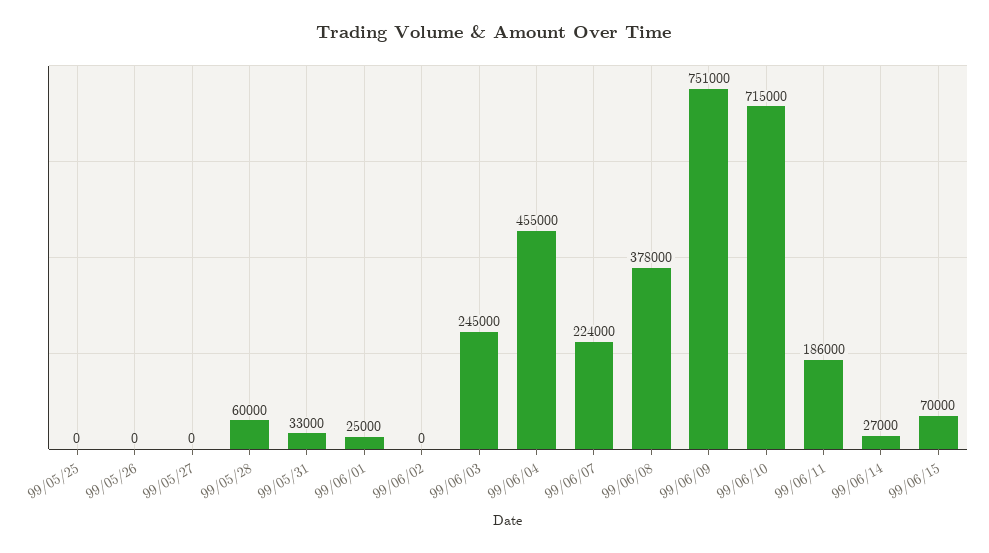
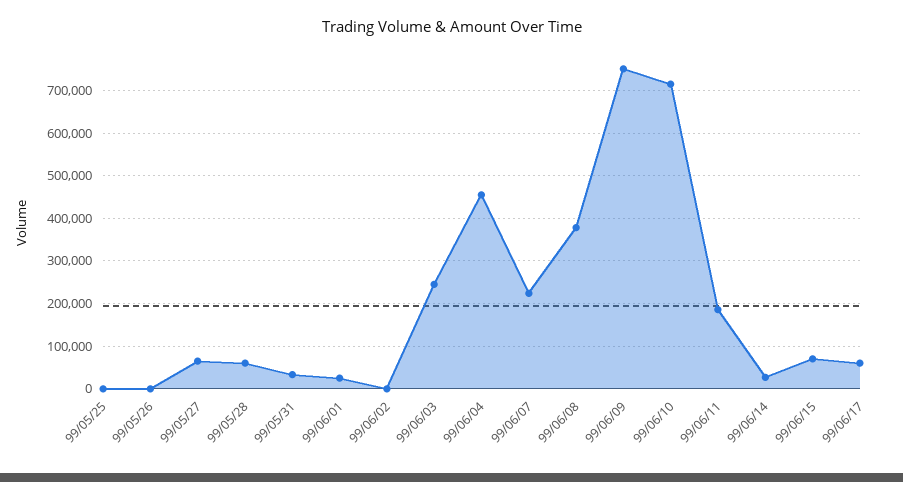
99/05/27: 0 -> 60000
99/06/17: none -> 60000

